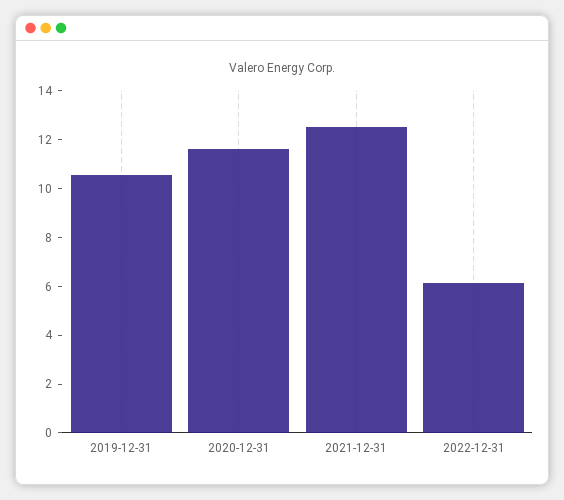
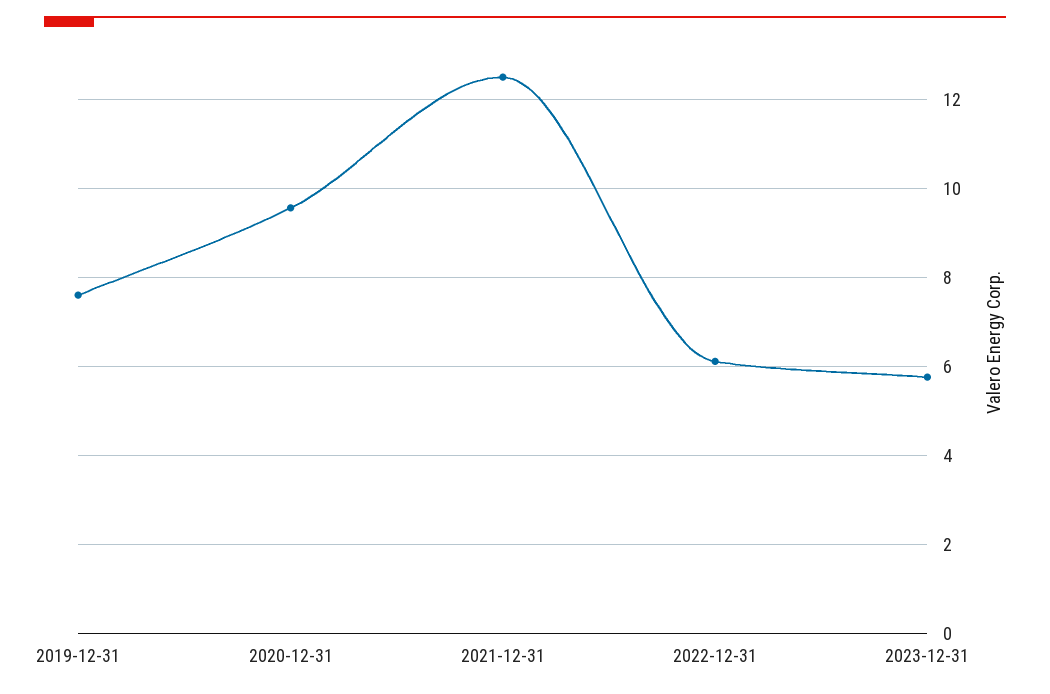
2019-12-31: 10.5 -> 7.6
2020-12-31: 11.5 -> 9.6
2023-12-31: none -> 5.8

